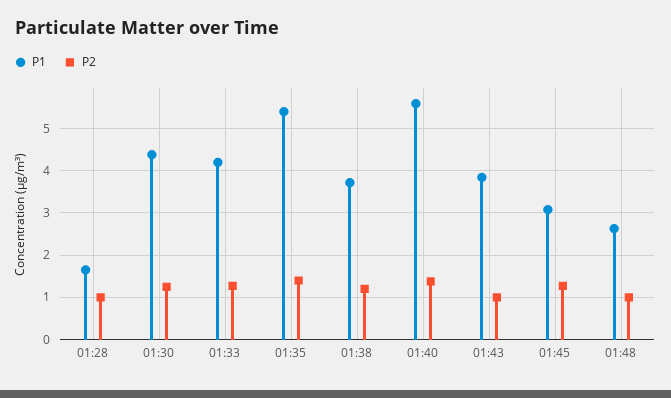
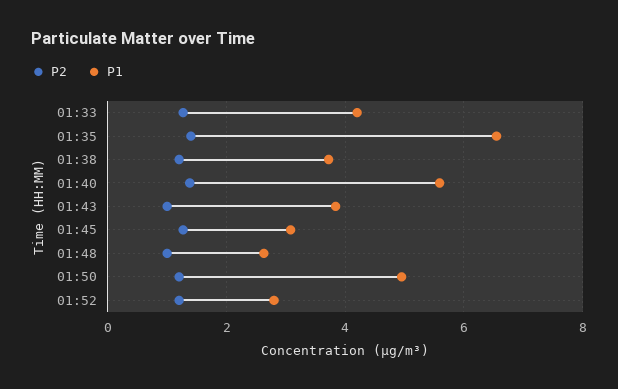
P1, 01:28: 1.6 -> none
P2, 01:28: 1 -> none
P1, 01:30: 4.4 -> none
P2, 01:30: 1.2 -> none
P1, 01:35: 5.4 -> 6.6
P2, 01:50: none -> 1.2
P1, 01:50: none -> 5
P2, 01:52: none -> 1.2
P1, 01:52: none -> 2.8

